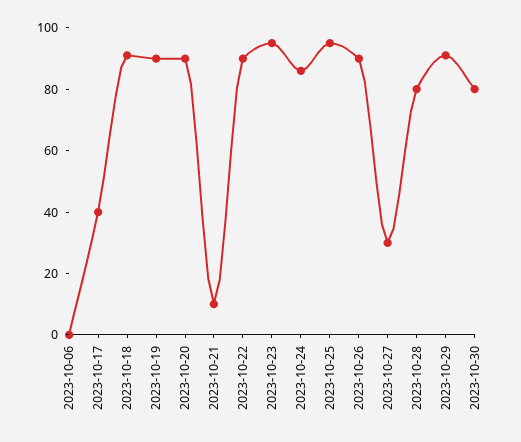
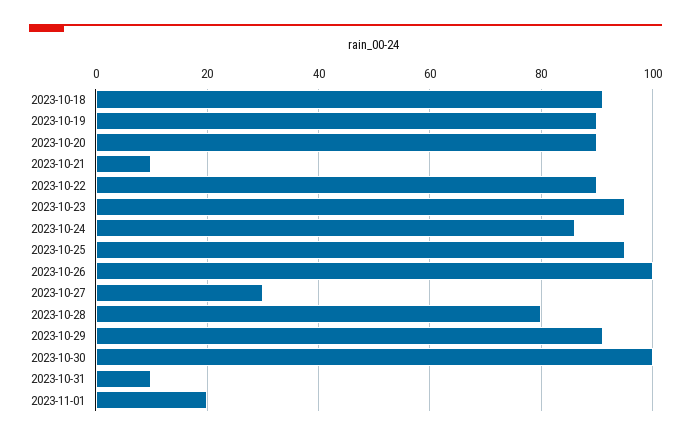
2023-10-06: 0 -> none
2023-10-17: 40 -> none
2023-10-26: 90 -> 100
2023-10-30: 80 -> 100
2023-10-31: none -> 10
2023-11-01: none -> 20

